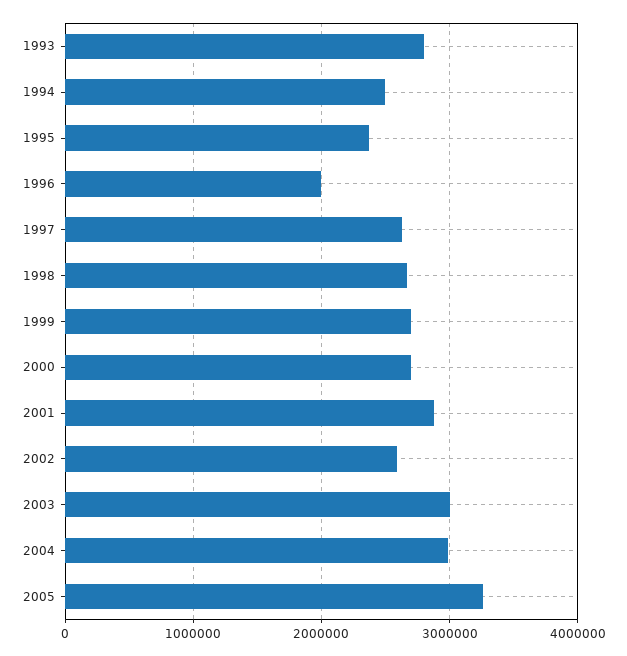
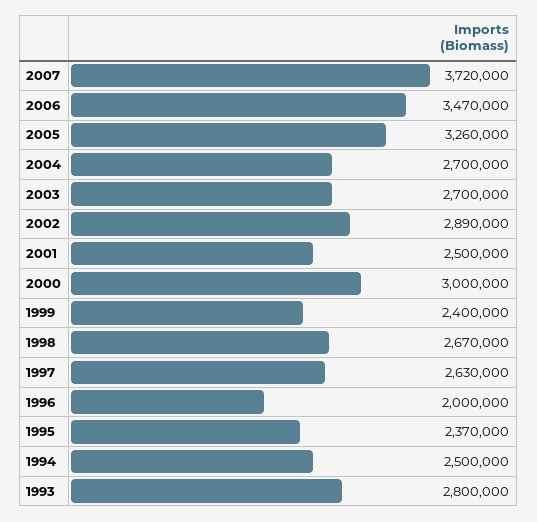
1999: 2700000 -> 2400000
2000: 2700000 -> 3000000
2001: 2900000 -> 2500000
2002: 2600000 -> 2890000
2003: 3000000 -> 2700000
2004: 3000000 -> 2700000
2007: none -> 3720000
2006: none -> 3470000

